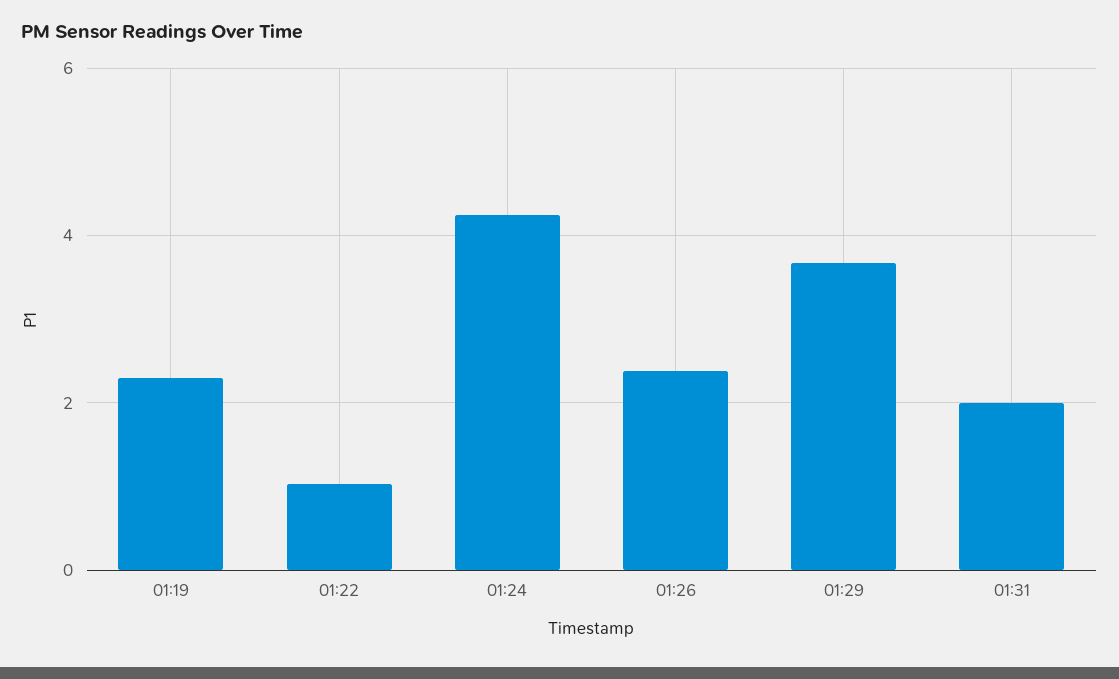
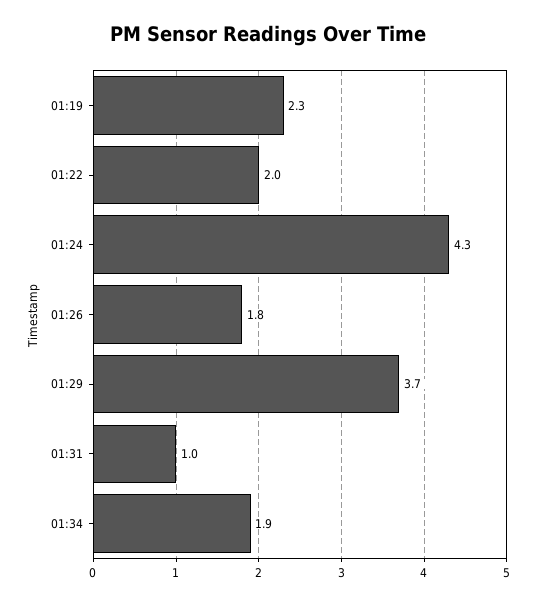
01:22: 1 -> 2
01:26: 2.4 -> 1.8
01:31: 2 -> 1
01:34: none -> 1.9

